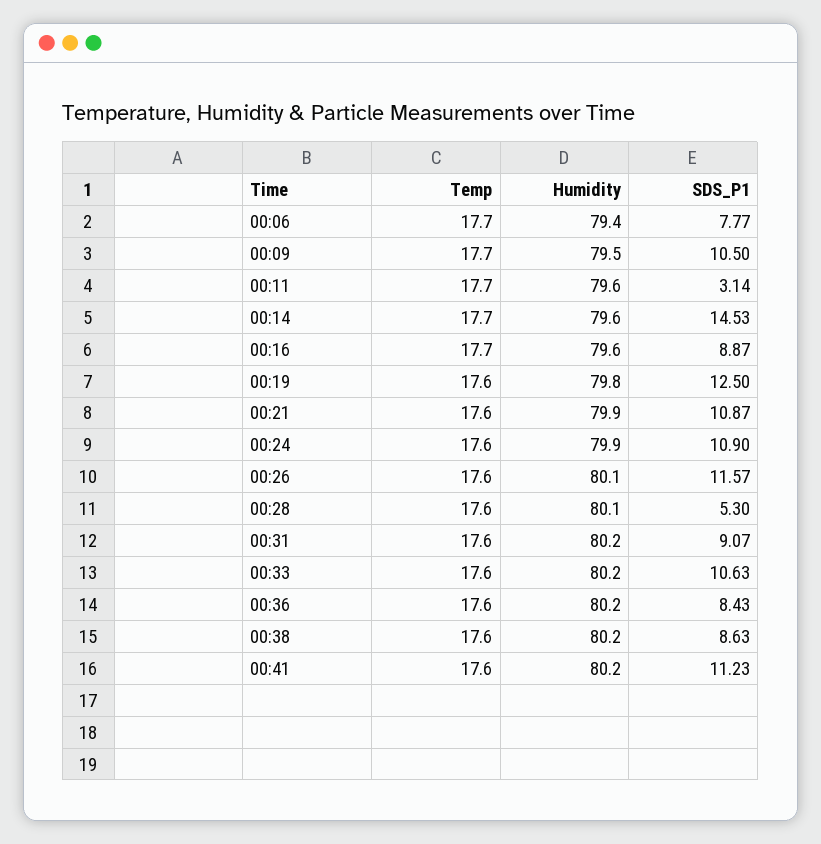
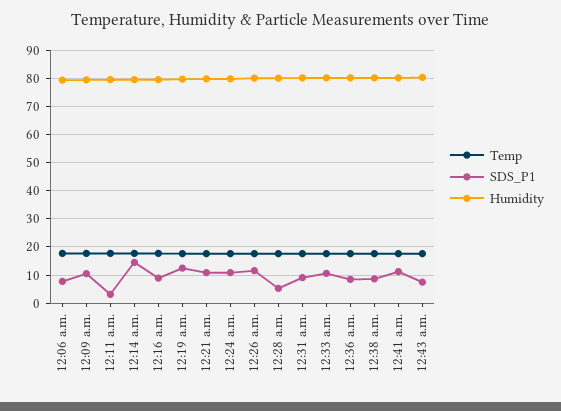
Temp, 12:43 a.m.: none -> 17.5
SDS_P1, 12:43 a.m.: none -> 7.5
Humidity, 12:43 a.m.: none -> 80

